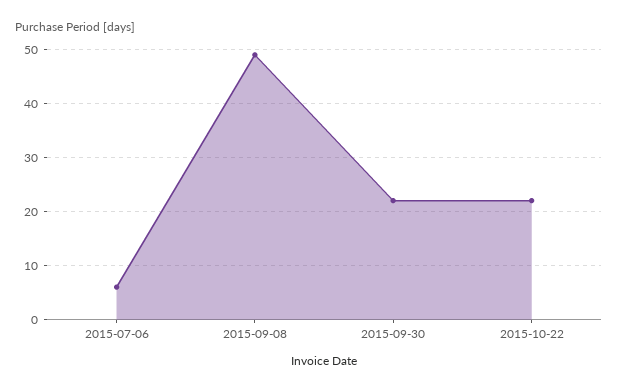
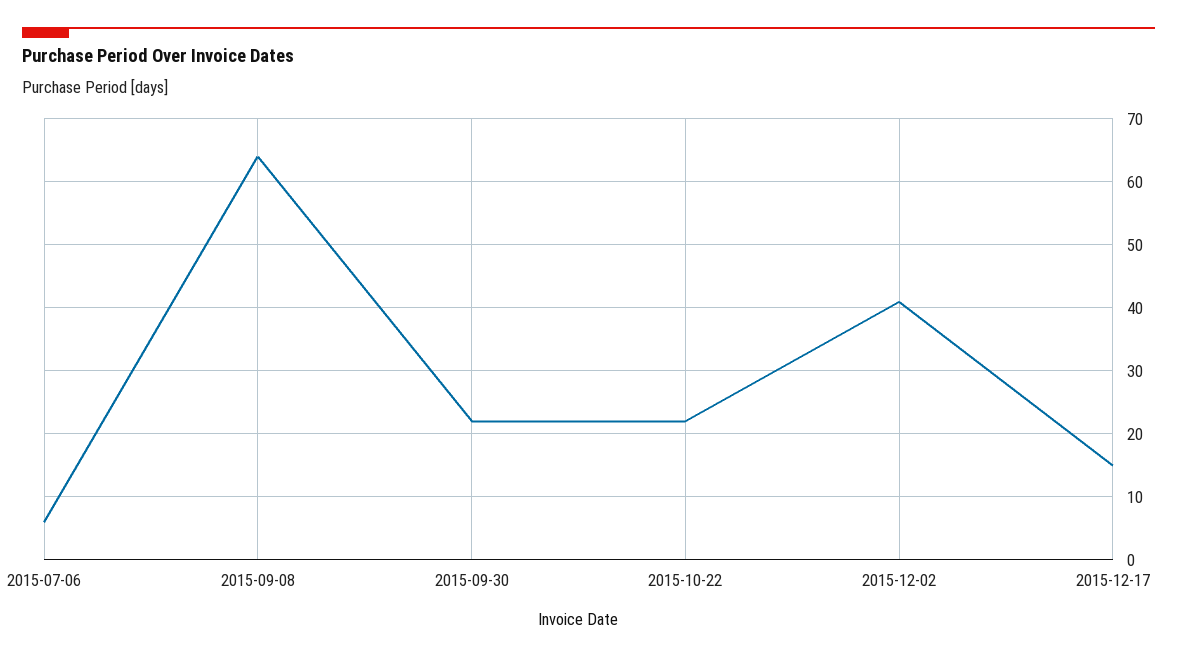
2015-09-08: 50 -> 64
2015-12-02: none -> 41
2015-12-17: none -> 15

